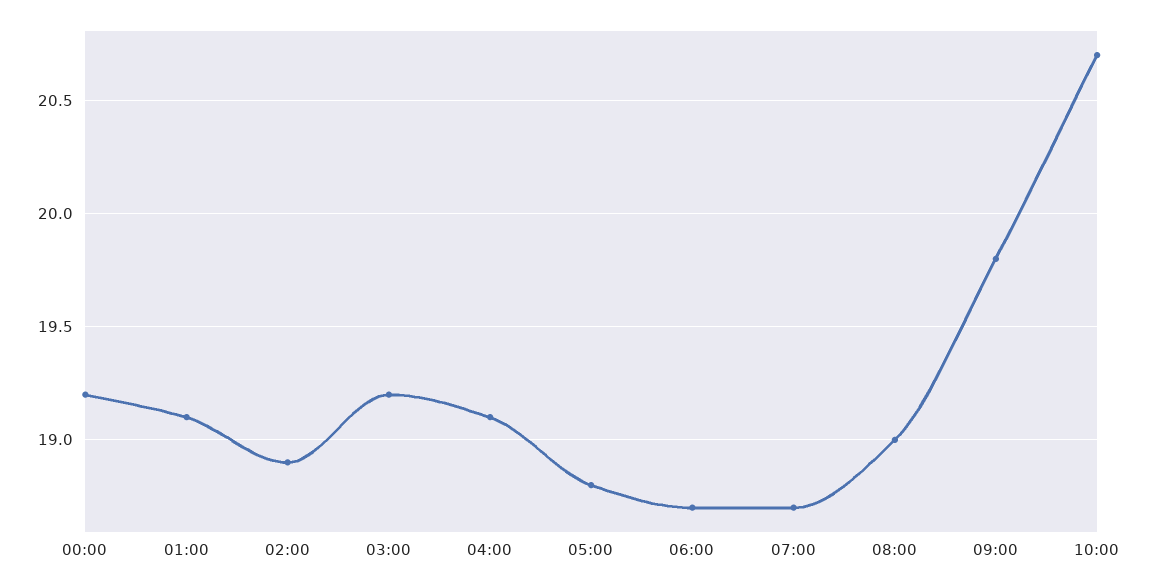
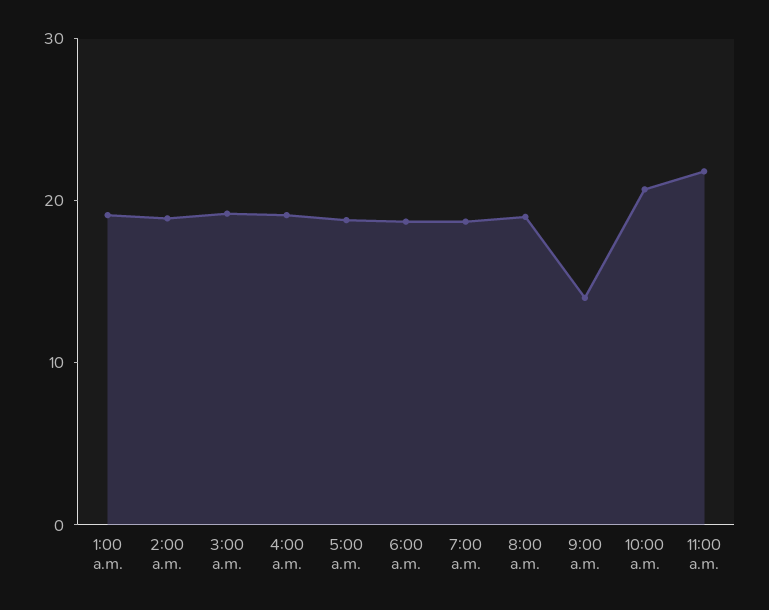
00:00: 19.2 -> none
09:00: 19.8 -> 14
11:00 a.m.: none -> 22

